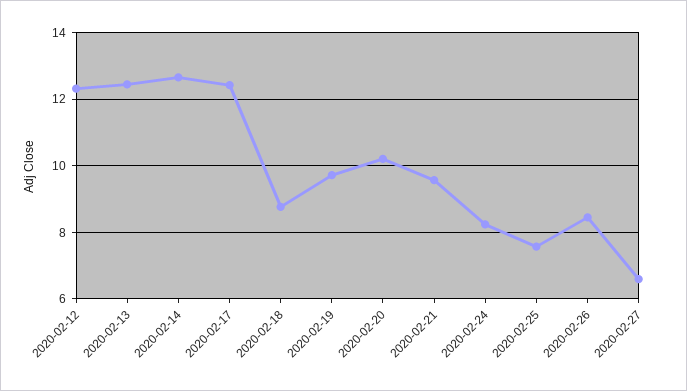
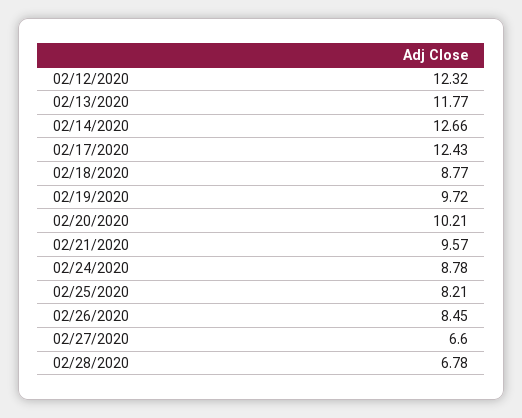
2020-02-13: 12.4 -> 11.77
2020-02-24: 8.2 -> 8.78
2020-02-25: 7.6 -> 8.21
02/28/2020: none -> 6.78

